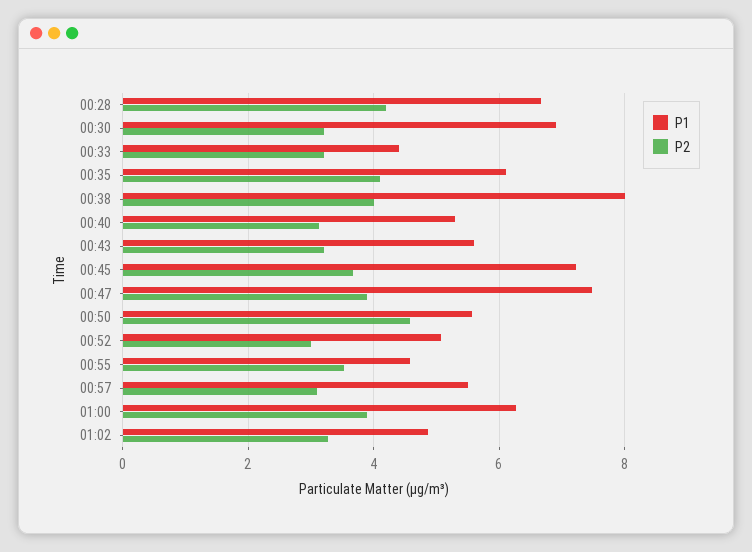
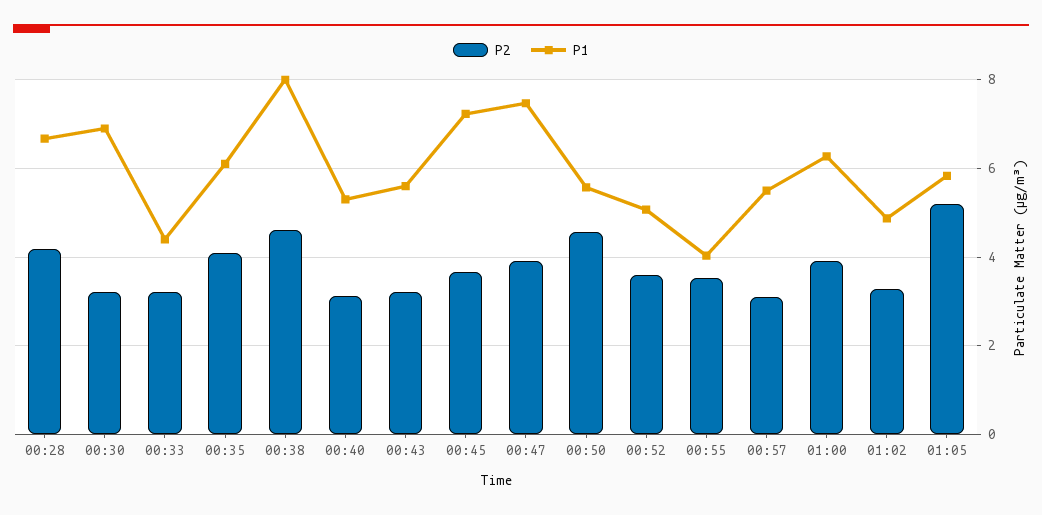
P2, 00:38: 4 -> 4.6
P2, 00:52: 3 -> 3.6
P1, 00:55: 4.6 -> 4
P2, 01:05: none -> 5.2
P1, 01:05: none -> 5.8

